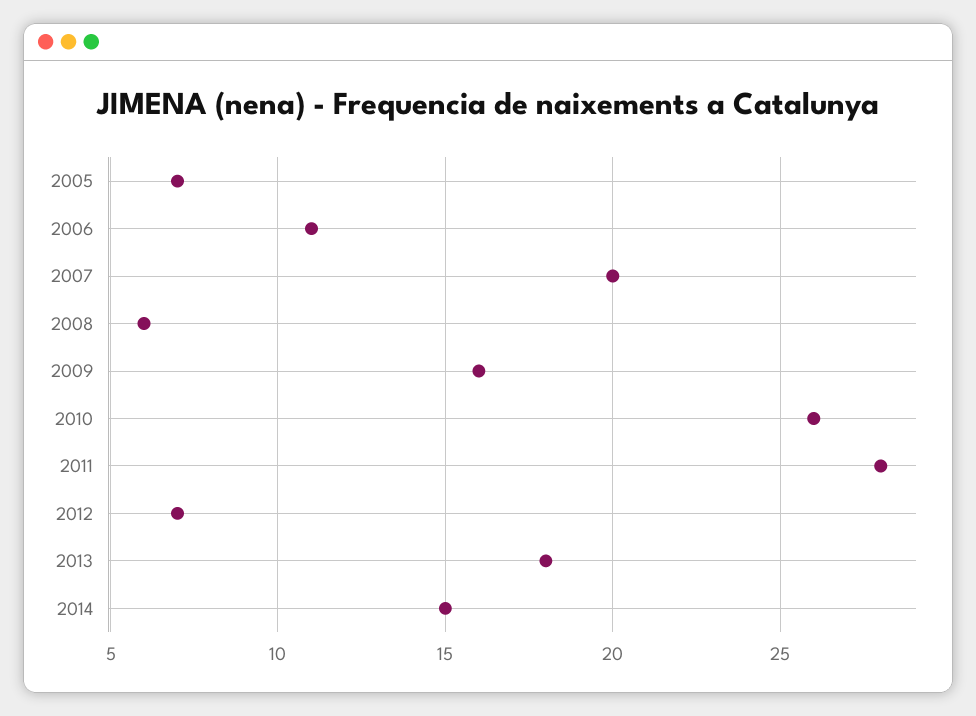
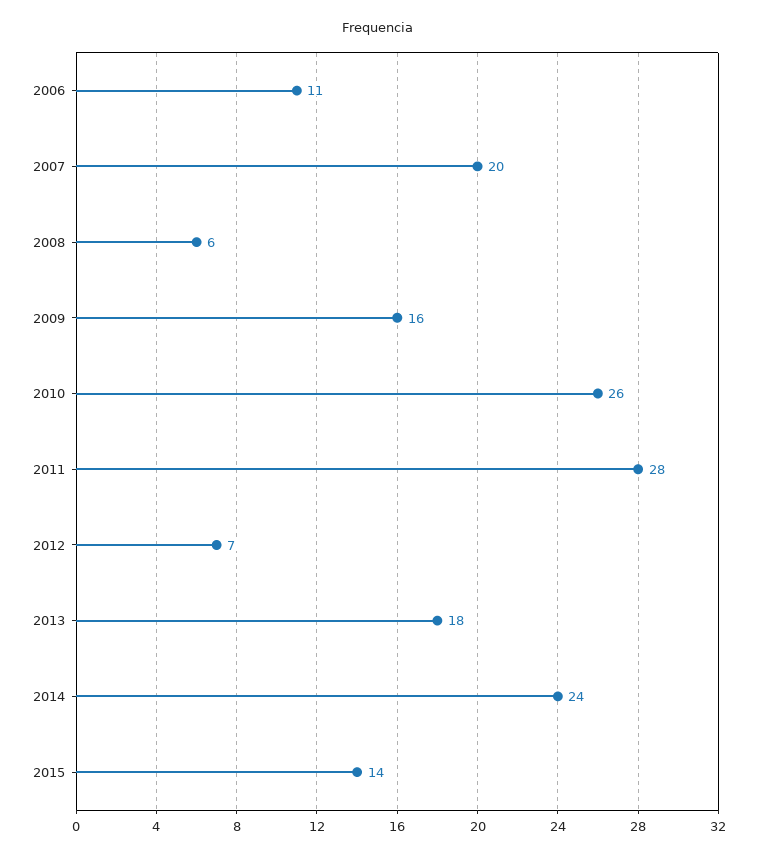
2005: 7 -> none
2014: 15 -> 24
2015: none -> 14

